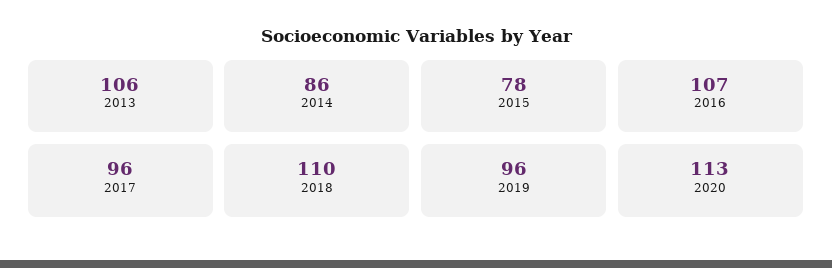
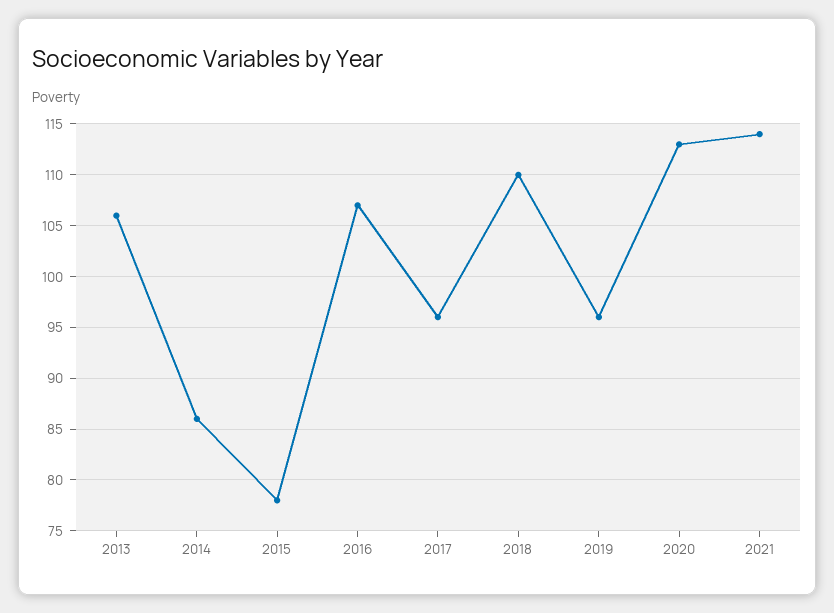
2021: none -> 114

